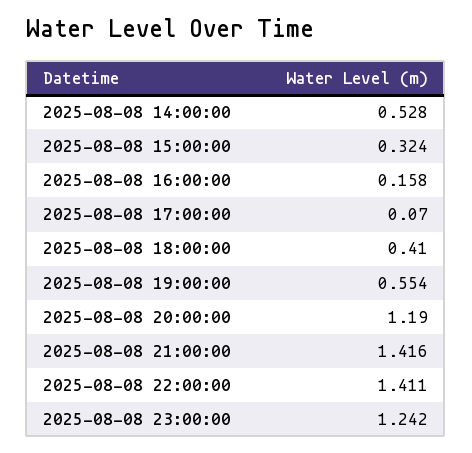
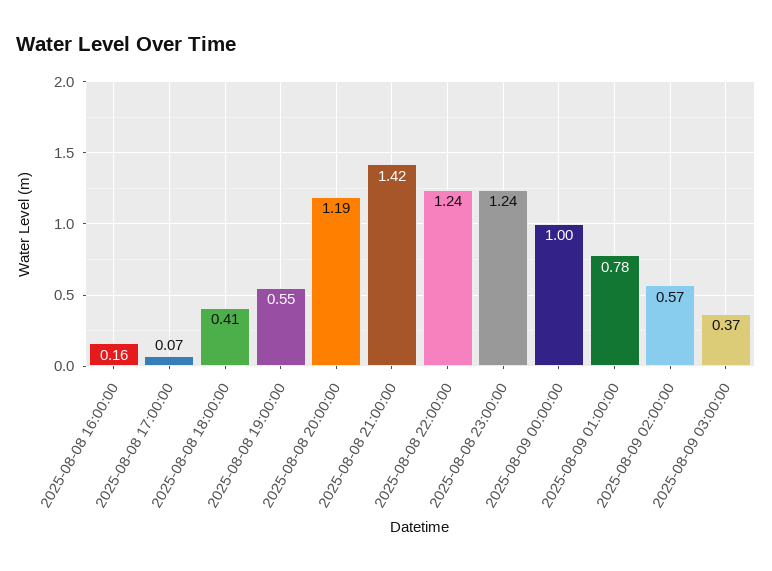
2025-08-08 14:00:00: 0.528 -> none
2025-08-08 15:00:00: 0.324 -> none
2025-08-08 22:00:00: 1.411 -> 1.24
2025-08-09 00:00:00: none -> 1
2025-08-09 01:00:00: none -> 0.78
2025-08-09 02:00:00: none -> 0.57
2025-08-09 03:00:00: none -> 0.37

